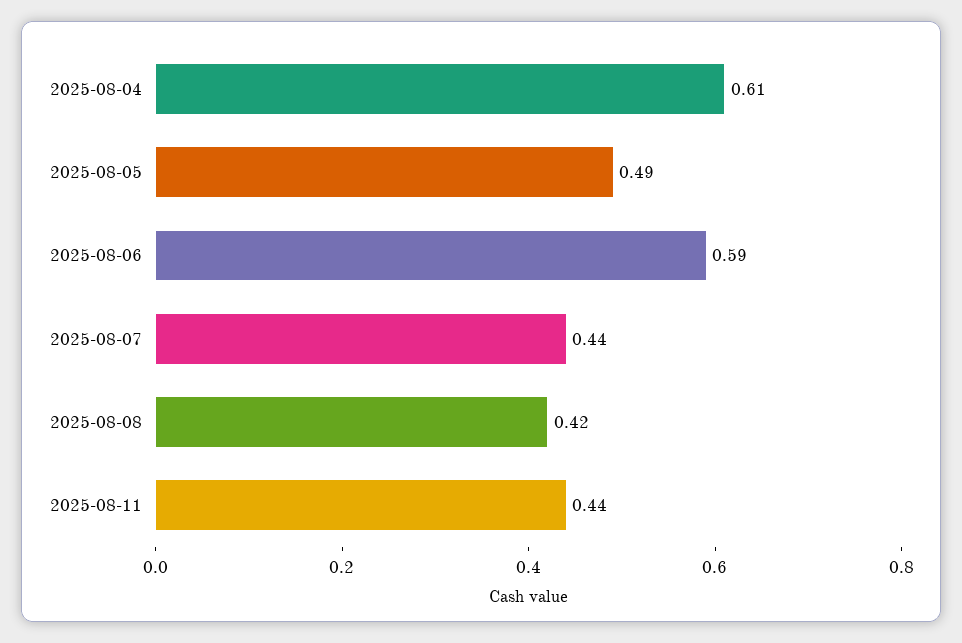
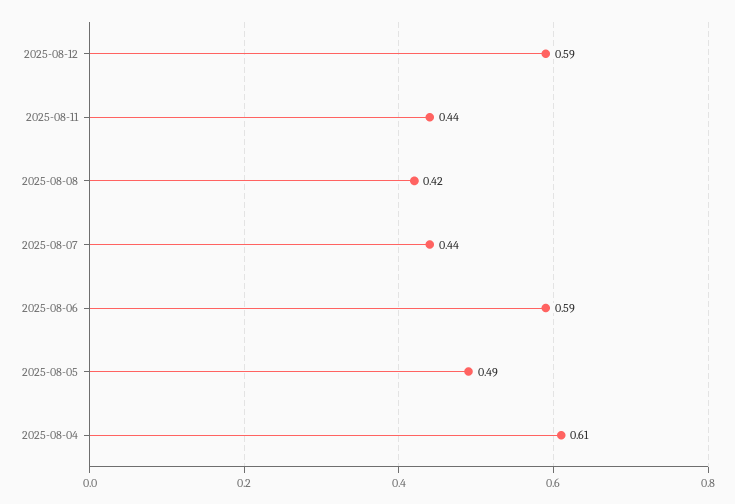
2025-08-12: none -> 0.59

